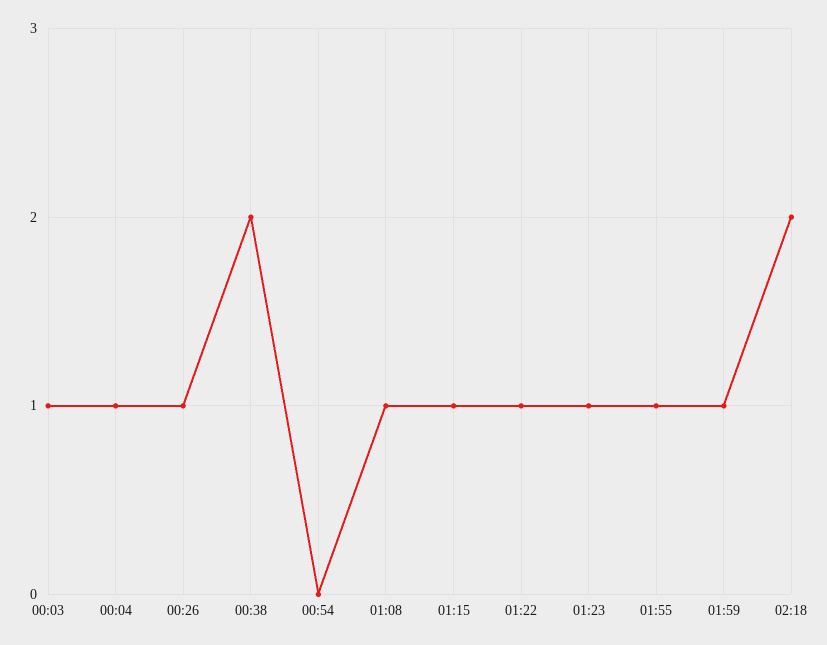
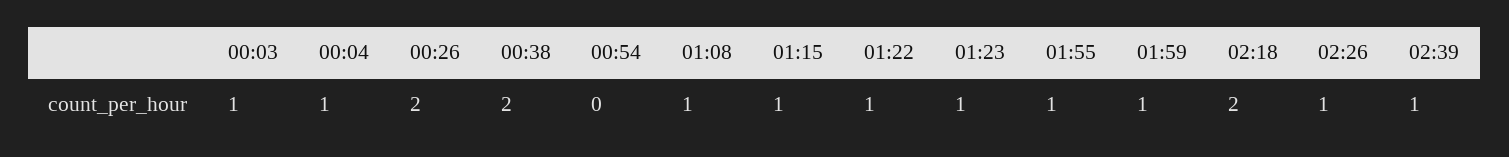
00:26: 1 -> 2
02:26: none -> 1
02:39: none -> 1

